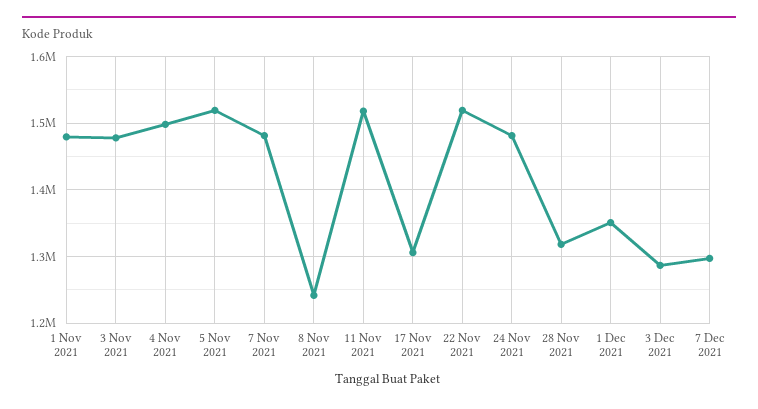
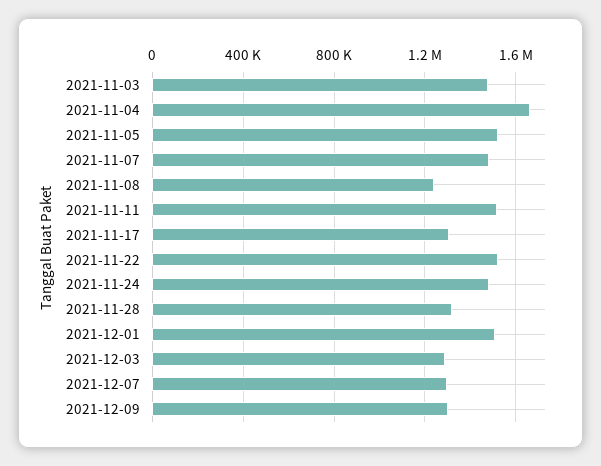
1 Nov 2021: 1480000 -> none
4 Nov 2021: 1500000 -> 1650000
1 Dec 2021: 1350000 -> 1500000
2021-12-09: none -> 1300000

